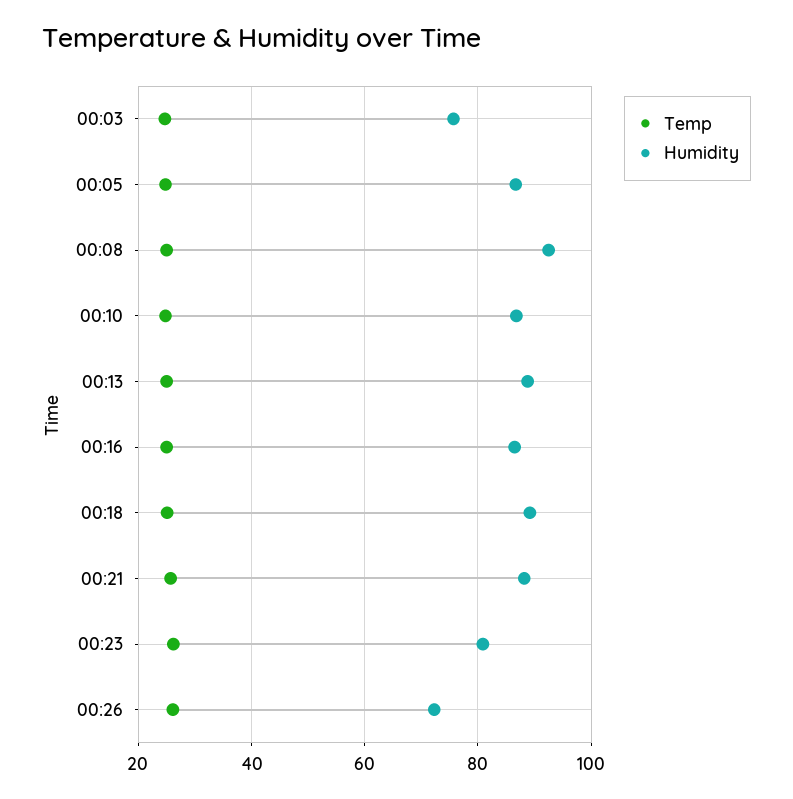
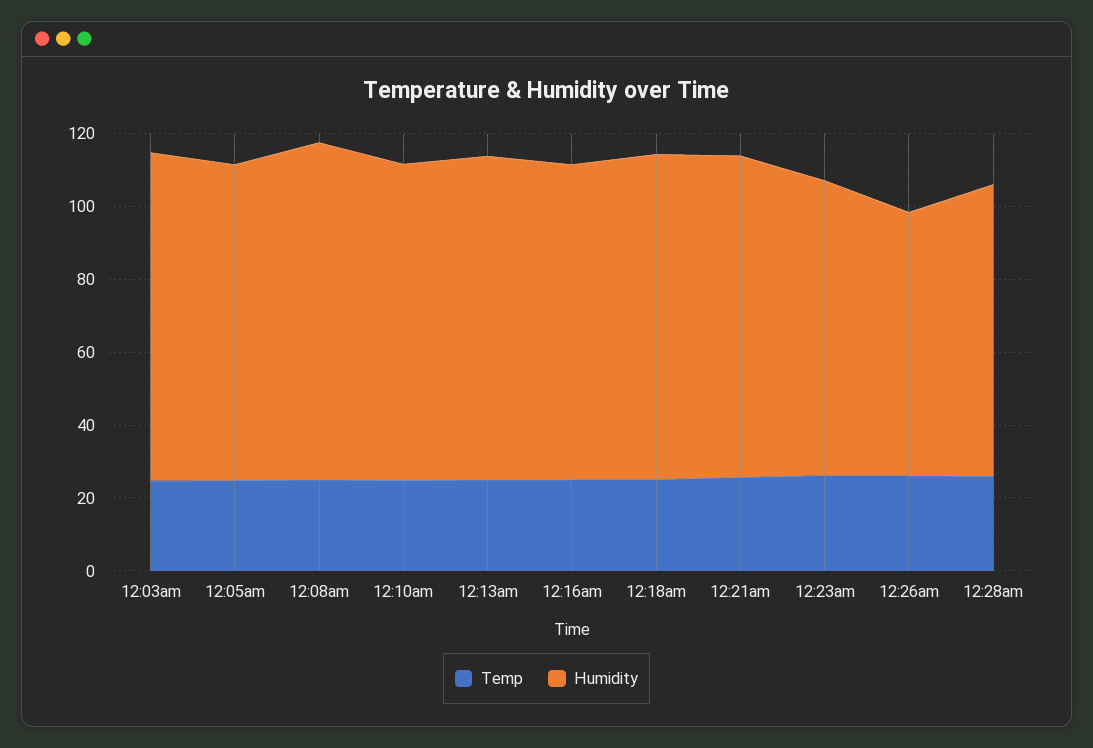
Humidity, 00:03: 76 -> 90
Temp, 12:28am: none -> 25
Humidity, 12:28am: none -> 80

